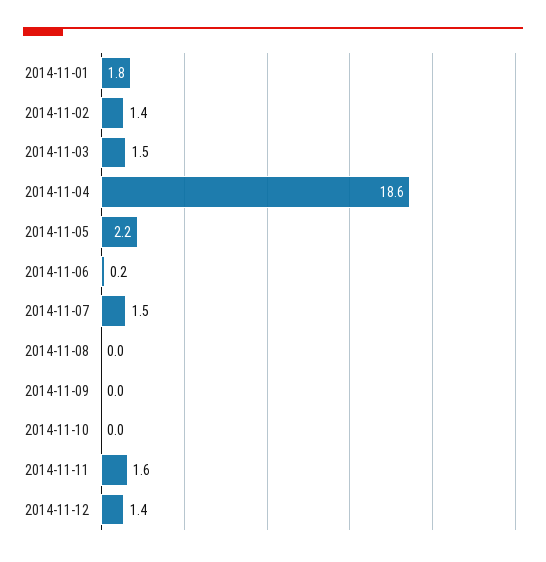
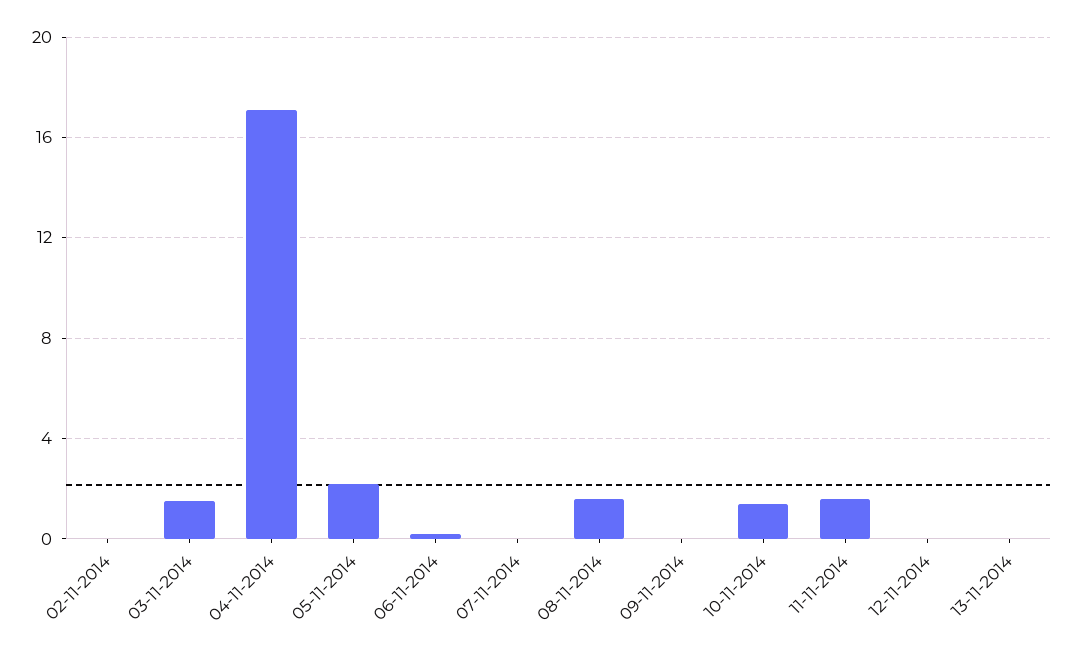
2014-11-01: 1.8 -> none
2014-11-02: 1.4 -> 0
2014-11-04: 18.6 -> 17
2014-11-07: 1.5 -> 0
2014-11-08: 0 -> 1.5
2014-11-10: 0 -> 1.5
2014-11-12: 1.4 -> 0
13-11-2014: none -> 0

